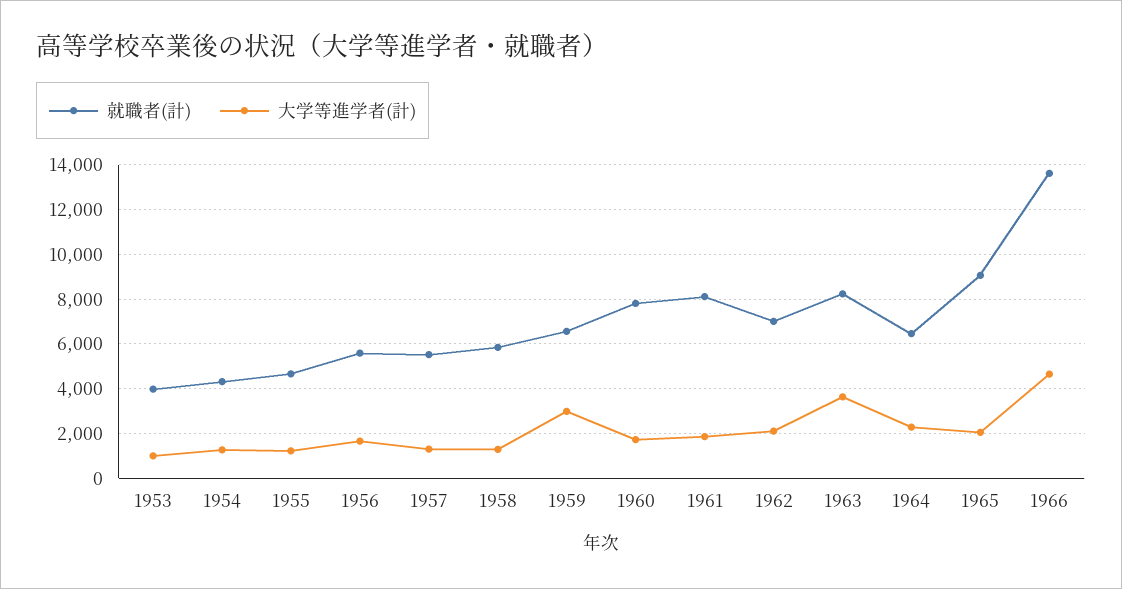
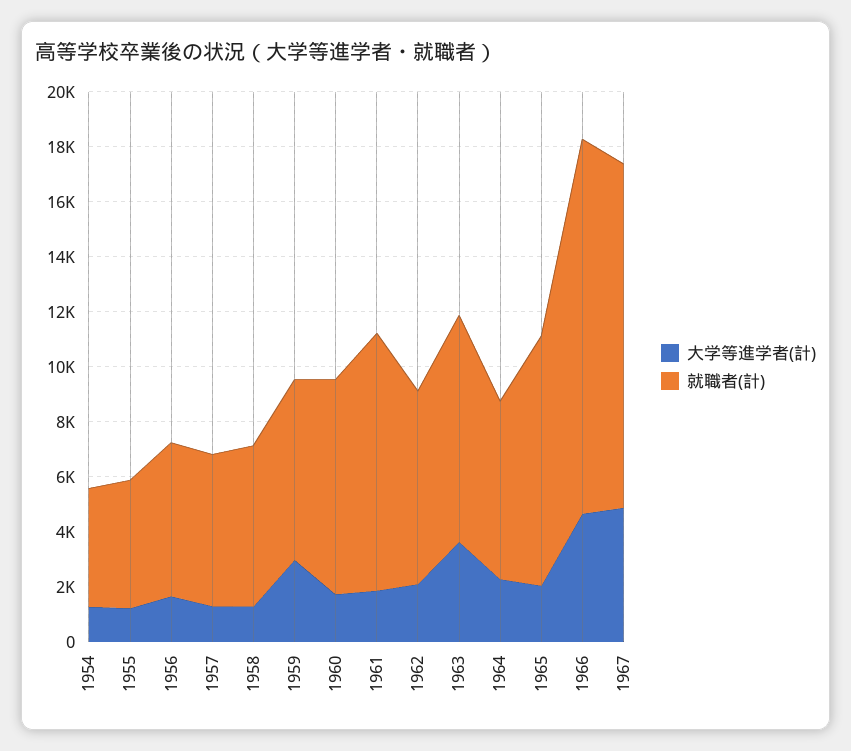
就職者(計), 1953: 4000 -> none
大学等進学者(計), 1953: 1000 -> none
就職者(計), 1961: 8000 -> 9500
大学等進学者(計), 1967: none -> 5000
就職者(計), 1967: none -> 12500

